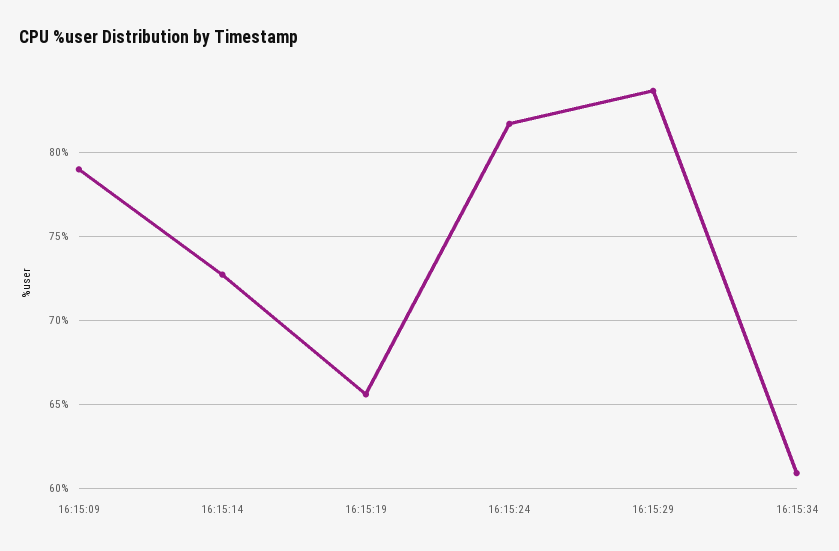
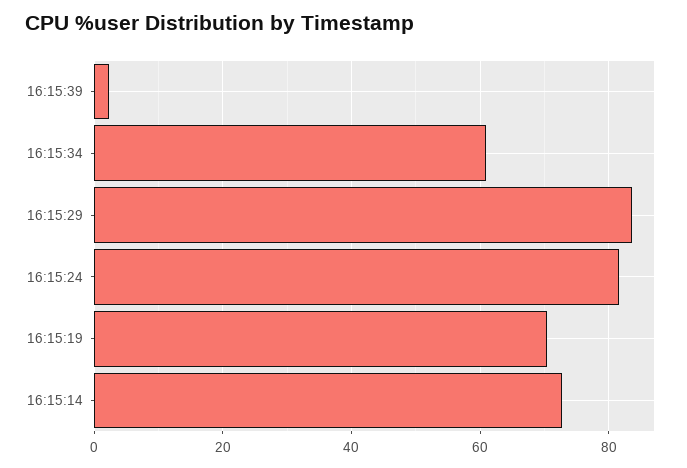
16:15:09: 79 -> none
16:15:19: 65.5 -> 70
16:15:39: none -> 2

